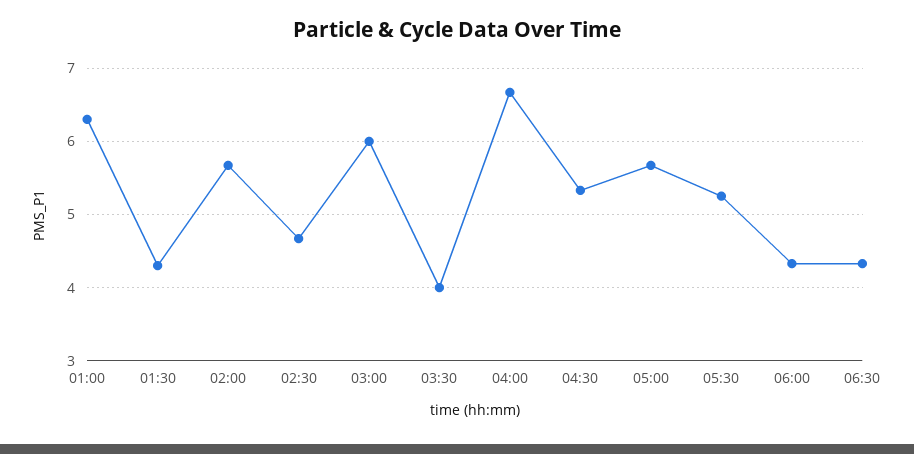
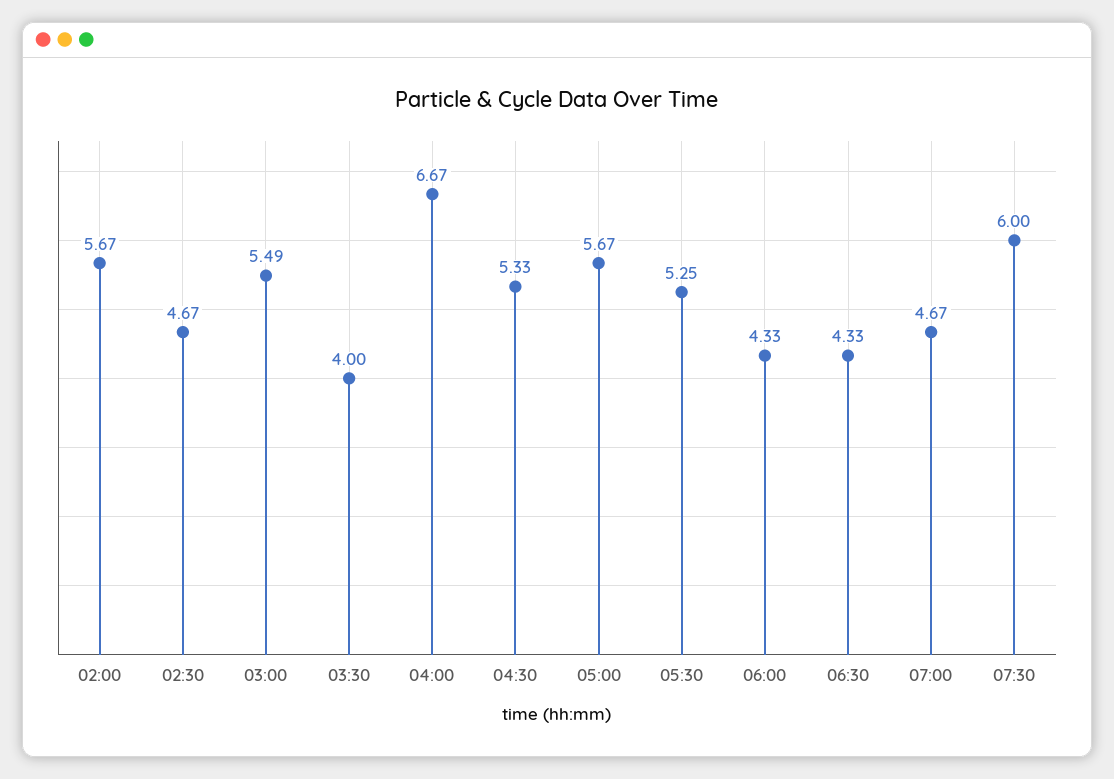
01:00: 6.3 -> none
01:30: 4.3 -> none
03:00: 6 -> 5.49
07:00: none -> 4.67
07:30: none -> 6

